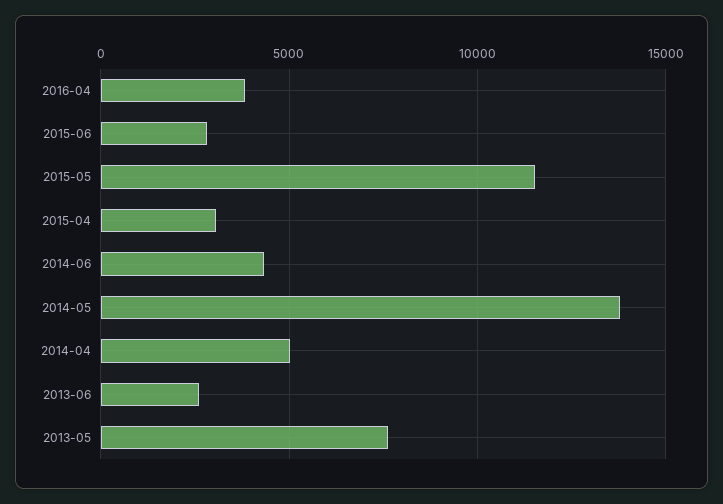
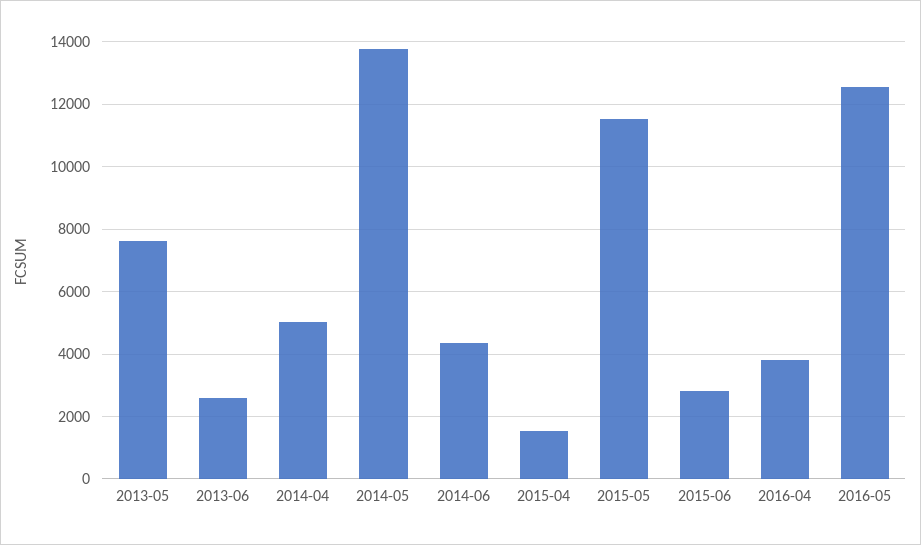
2015-04: 3000 -> 1600
2016-05: none -> 12600

